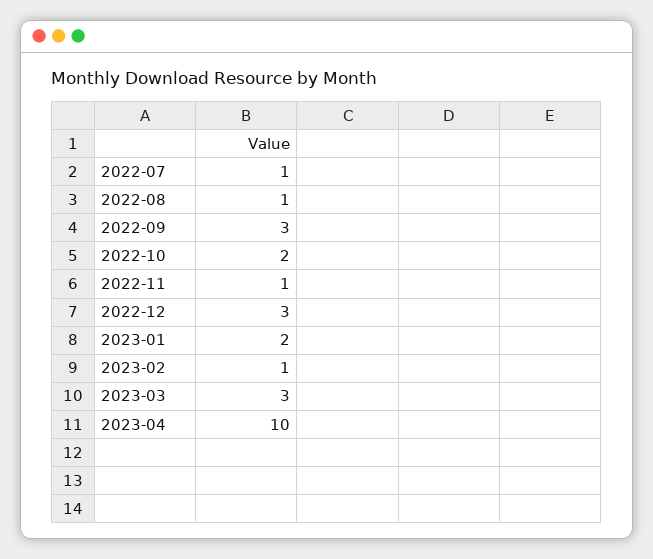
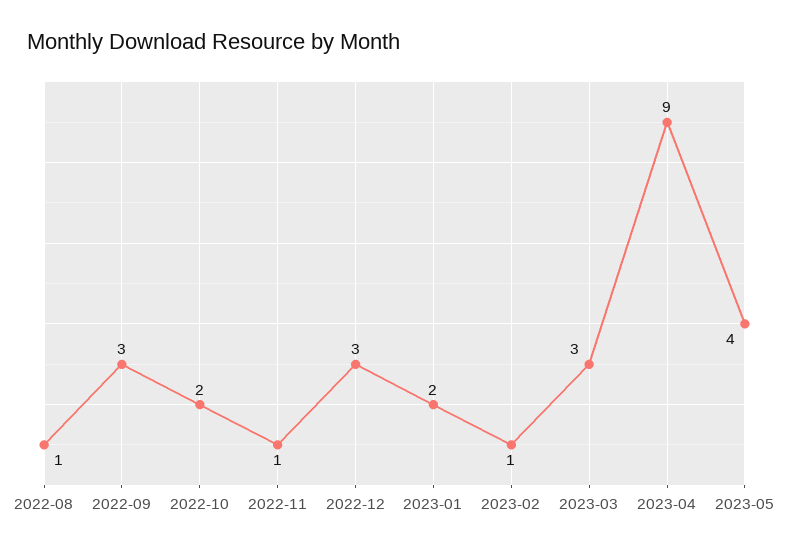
2022-07: 1 -> none
2023-04: 10 -> 9
2023-05: none -> 4

